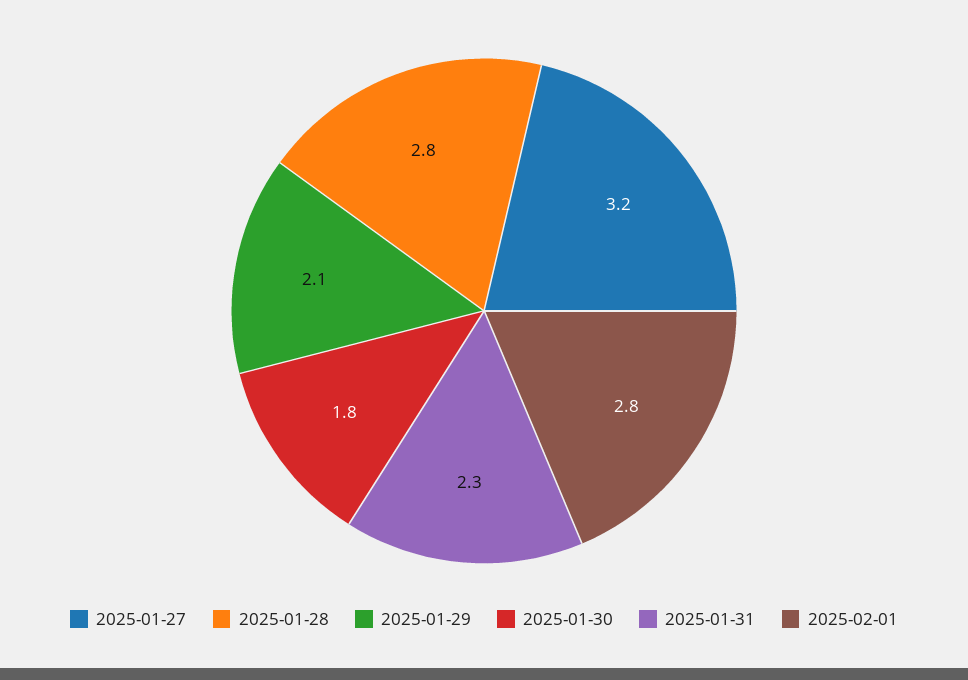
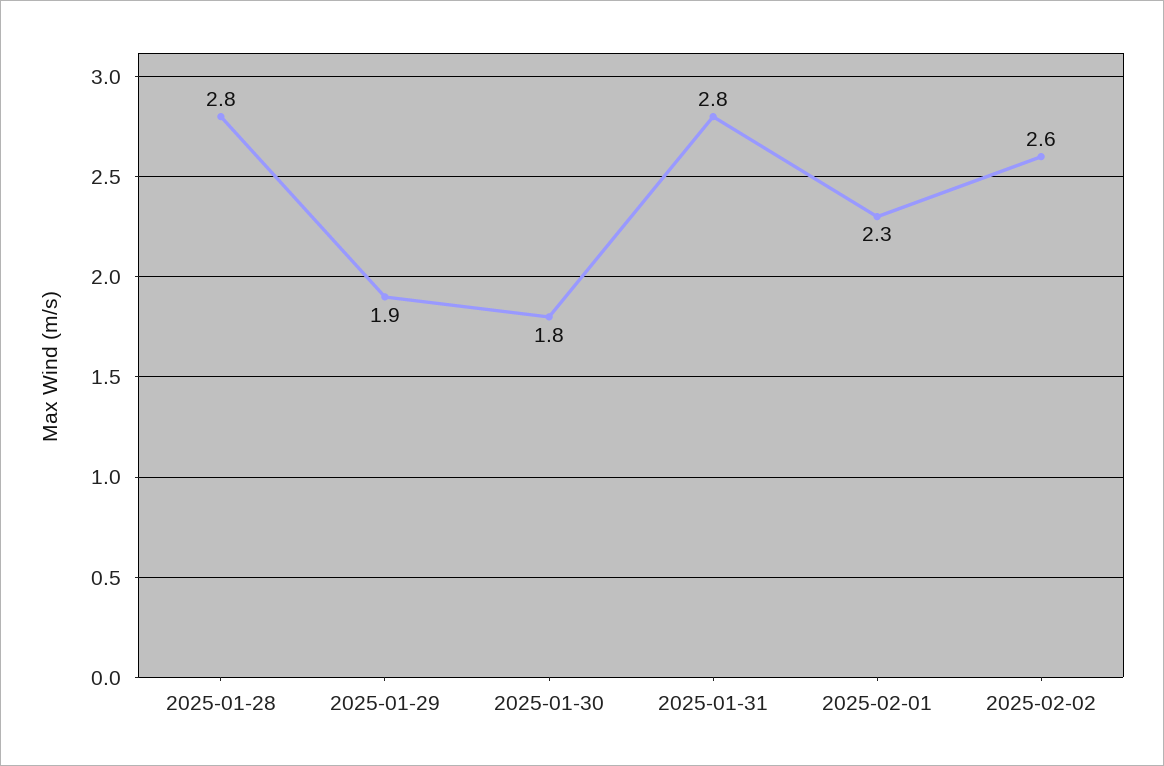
2025-01-27: 3.2 -> none
2025-01-29: 2.1 -> 1.9
2025-01-31: 2.3 -> 2.8
2025-02-01: 2.8 -> 2.3
2025-02-02: none -> 2.6

